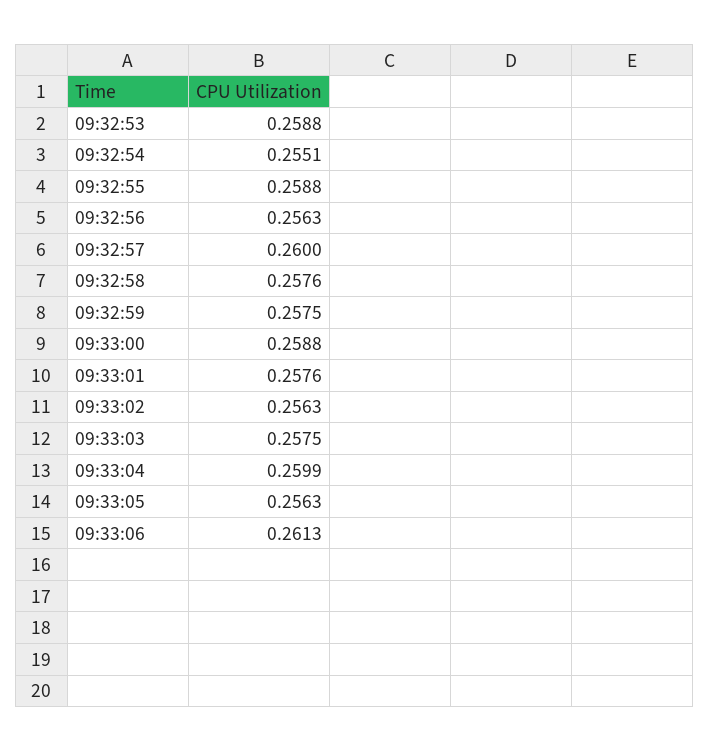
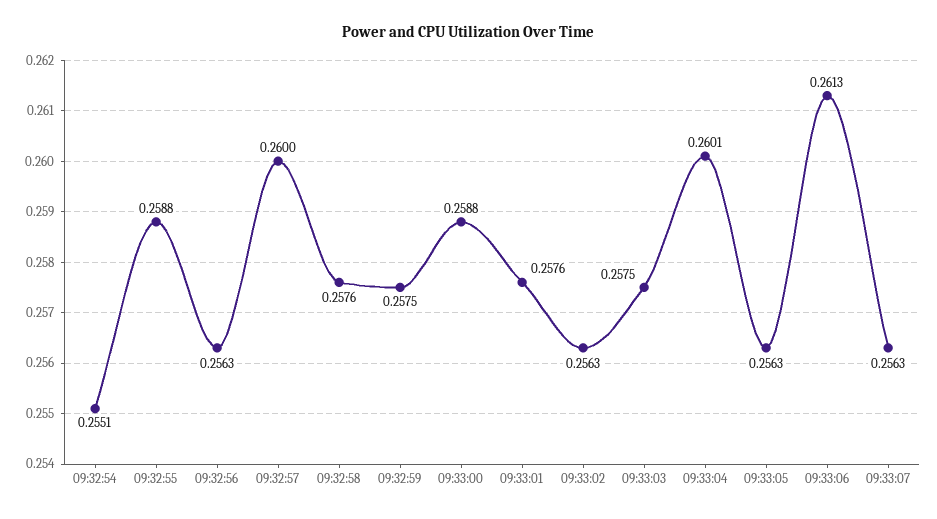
09:32:53: 0.2588 -> none
09:33:04: 0.2599 -> 0.2601
09:33:07: none -> 0.2563

